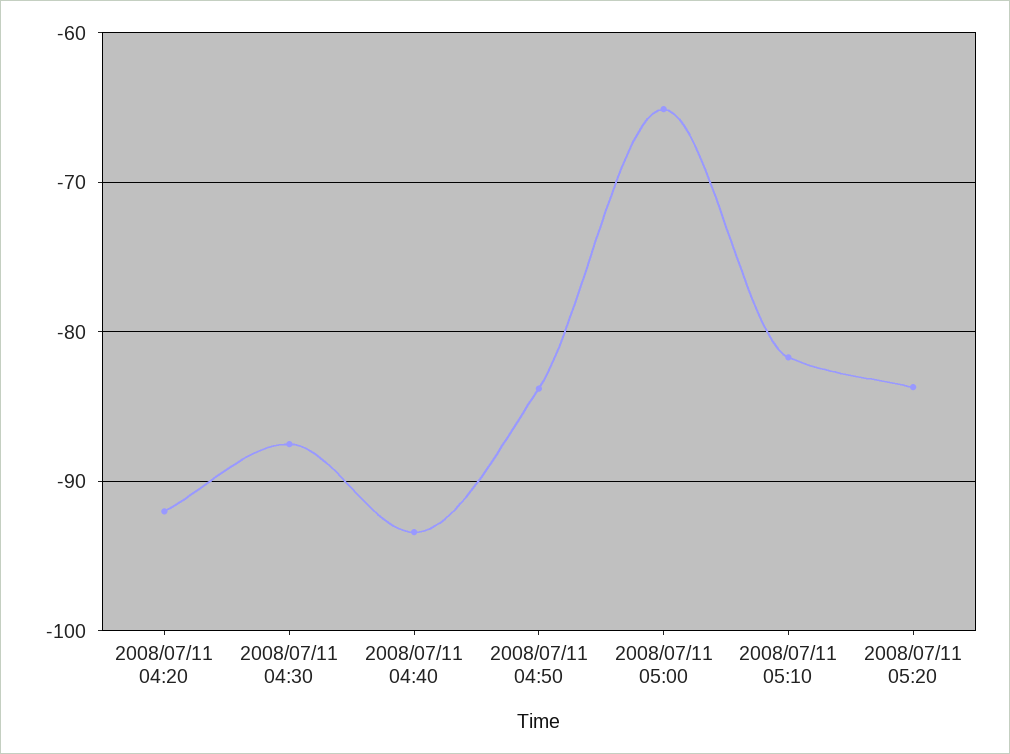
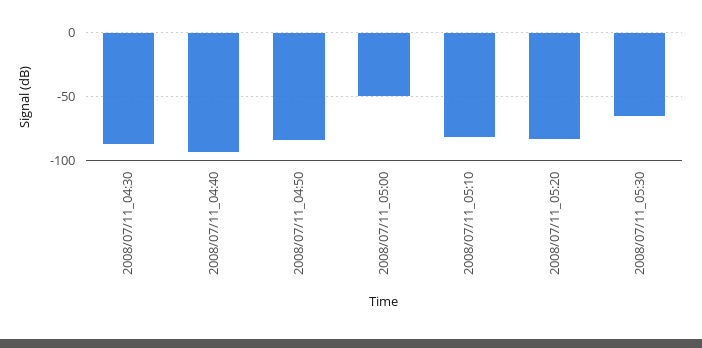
2008/07/11 04:20: -92 -> none
2008/07/11 05:00: -65 -> -50
2008/07/11_05:30: none -> -65

